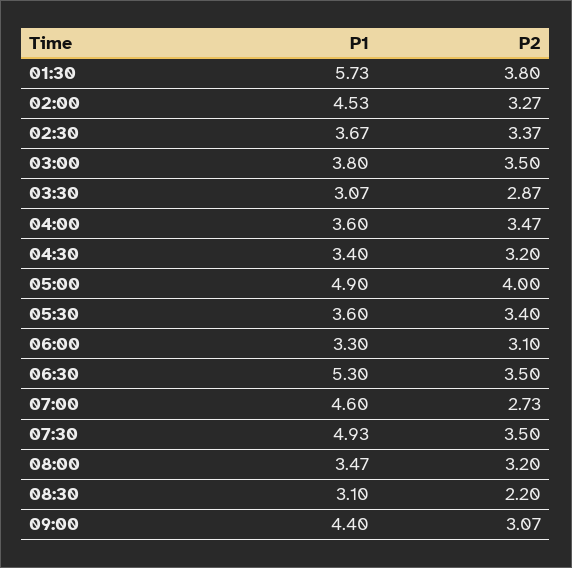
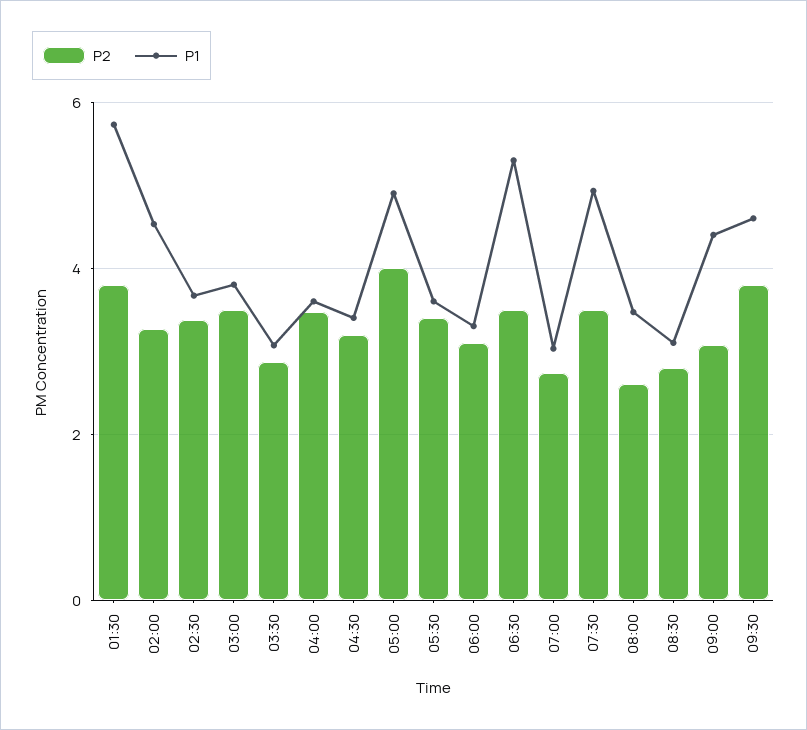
P1, 07:00: 4.6 -> 3
P2, 08:00: 3.2 -> 2.6
P2, 08:30: 2.2 -> 2.8
P2, 09:30: none -> 3.8
P1, 09:30: none -> 4.6

